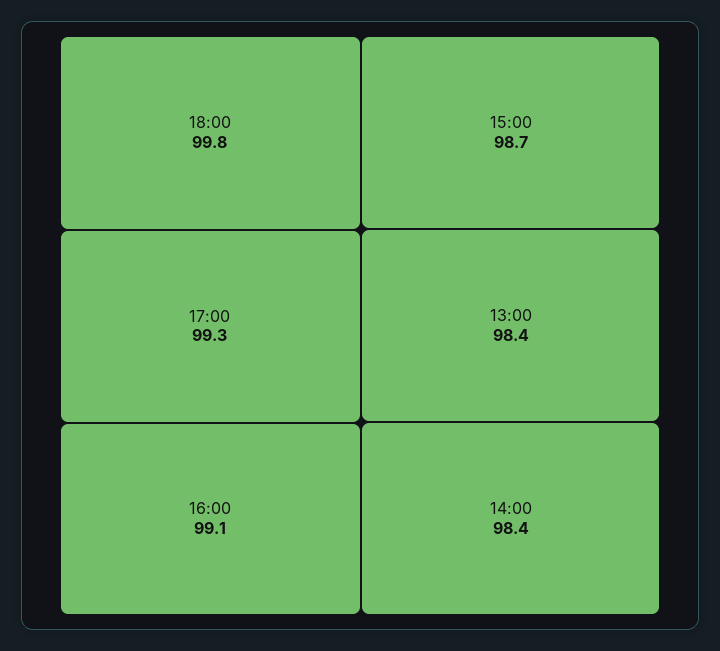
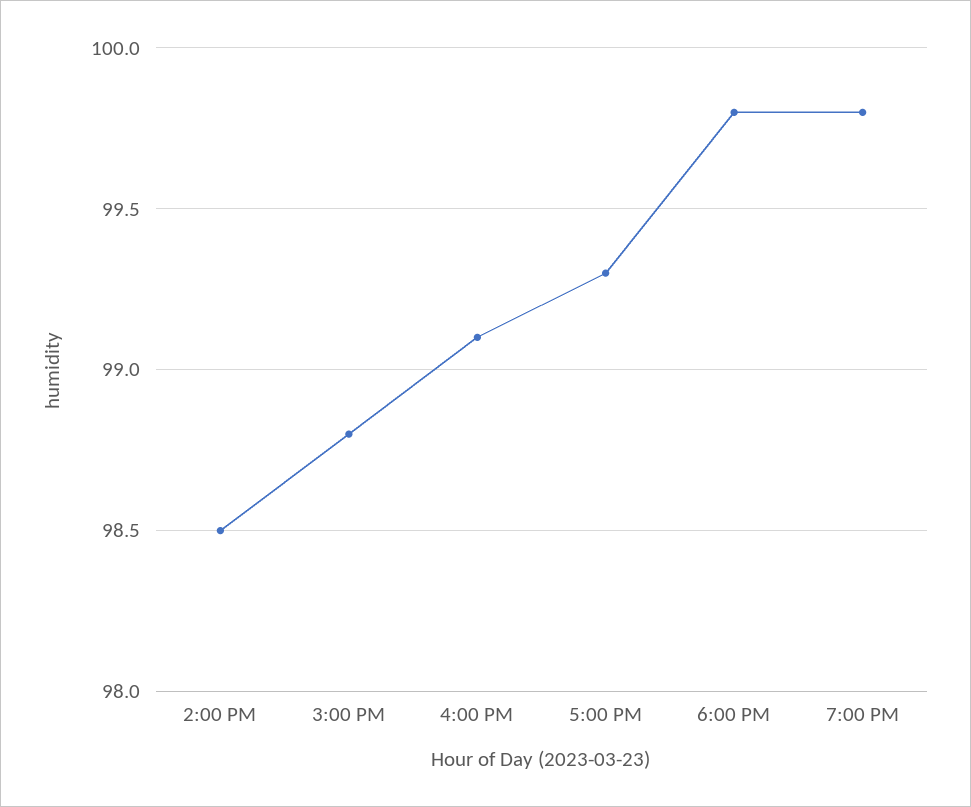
15:00: 98.7 -> 98.8
13:00: 98.4 -> none
14:00: 98.4 -> 98.5
7:00 PM: none -> 99.8

